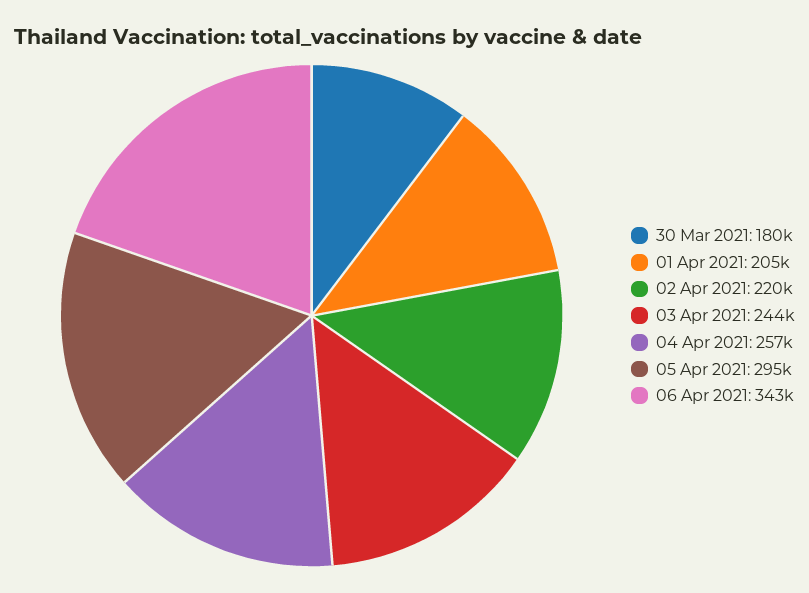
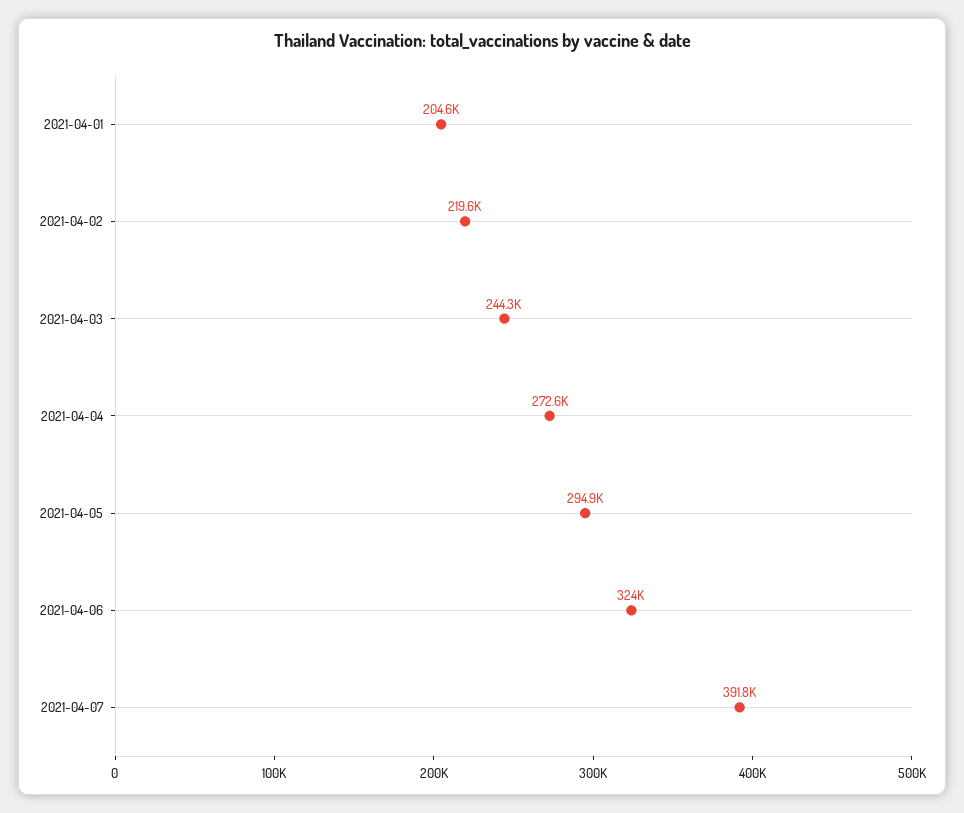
30 Mar 2021: 180000 -> none
04 Apr 2021: 257000 -> 272600
06 Apr 2021: 343000 -> 324000
2021-04-07: none -> 391800

